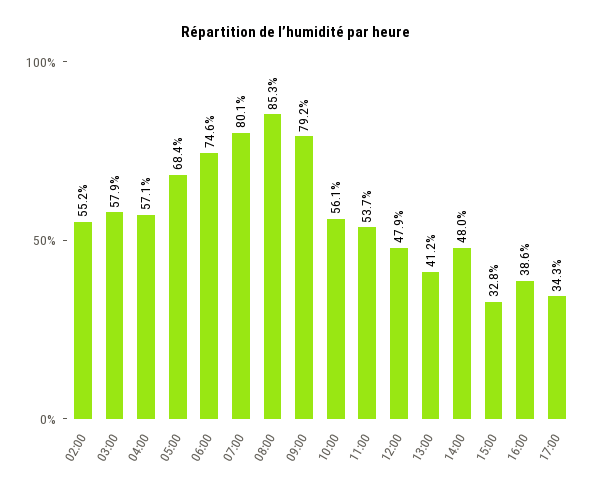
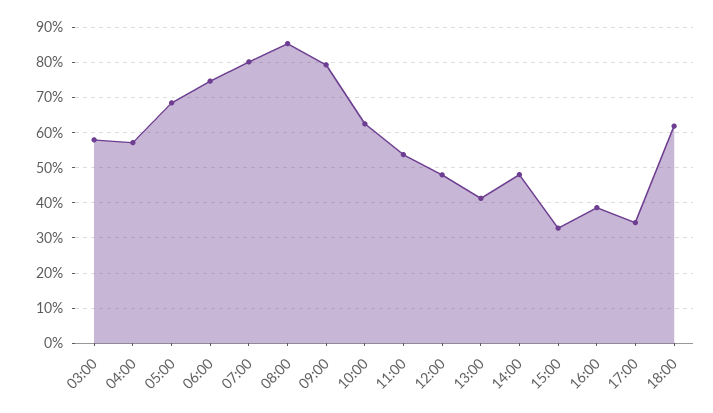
02:00: 55.2 -> none
10:00: 56.1 -> 62
18:00: none -> 62

